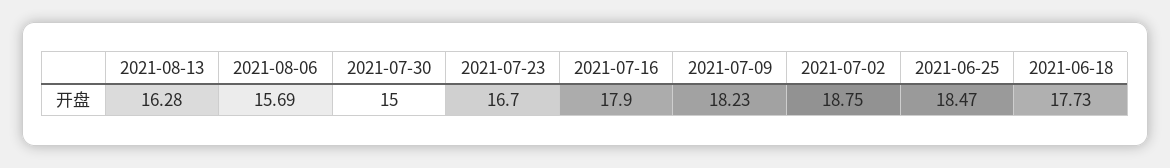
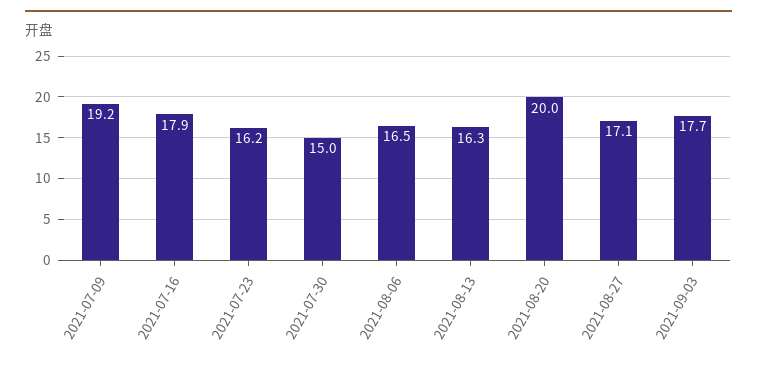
2021-08-06: 15.69 -> 16.5
2021-07-23: 16.7 -> 16.2
2021-07-09: 18.23 -> 19.2
2021-07-02: 18.75 -> none
2021-06-25: 18.47 -> none
2021-06-18: 17.73 -> none
2021-08-20: none -> 20
2021-08-27: none -> 17.1
2021-09-03: none -> 17.7

